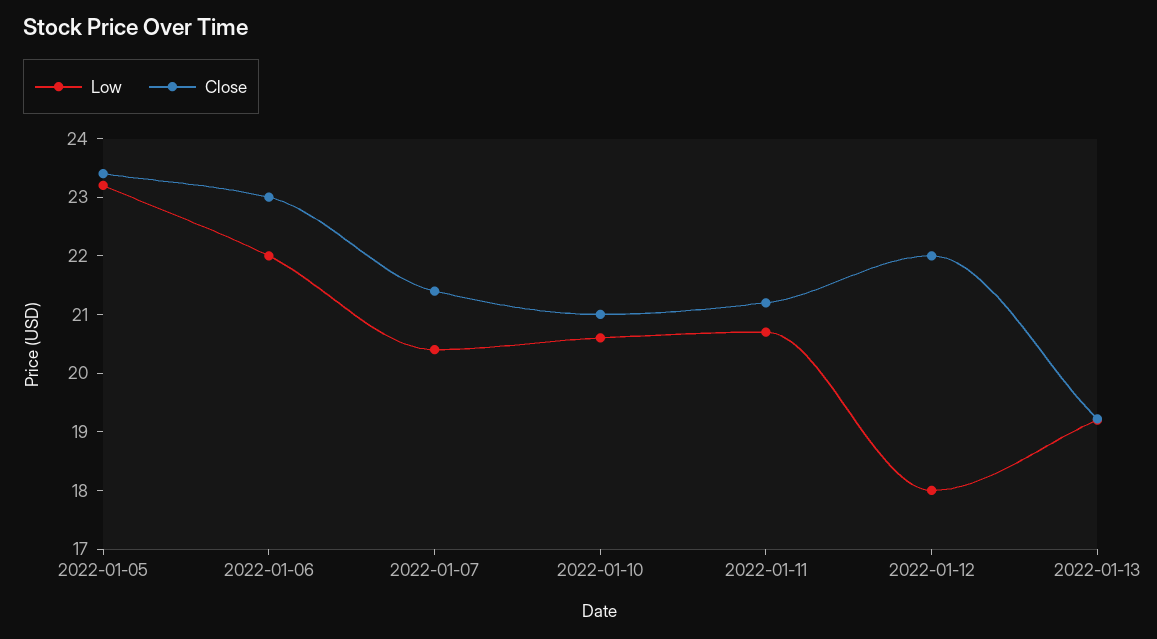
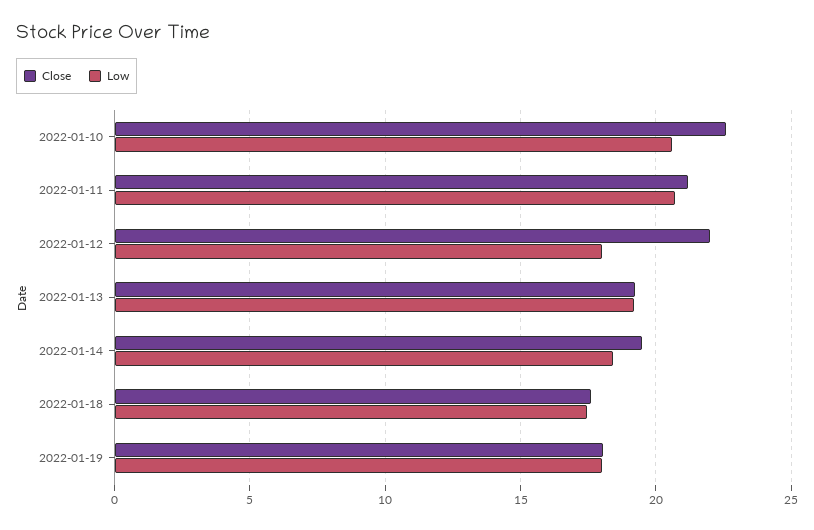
Low, 2022-01-05: 23.2 -> none
Close, 2022-01-05: 23.4 -> none
Low, 2022-01-06: 22 -> none
Close, 2022-01-06: 23 -> none
Low, 2022-01-07: 20.4 -> none
Close, 2022-01-07: 21.4 -> none
Close, 2022-01-10: 21 -> 22.5
Close, 2022-01-14: none -> 19.5
Low, 2022-01-14: none -> 18.5
Close, 2022-01-18: none -> 17.5
Low, 2022-01-18: none -> 17.5
Close, 2022-01-19: none -> 18
Low, 2022-01-19: none -> 18

